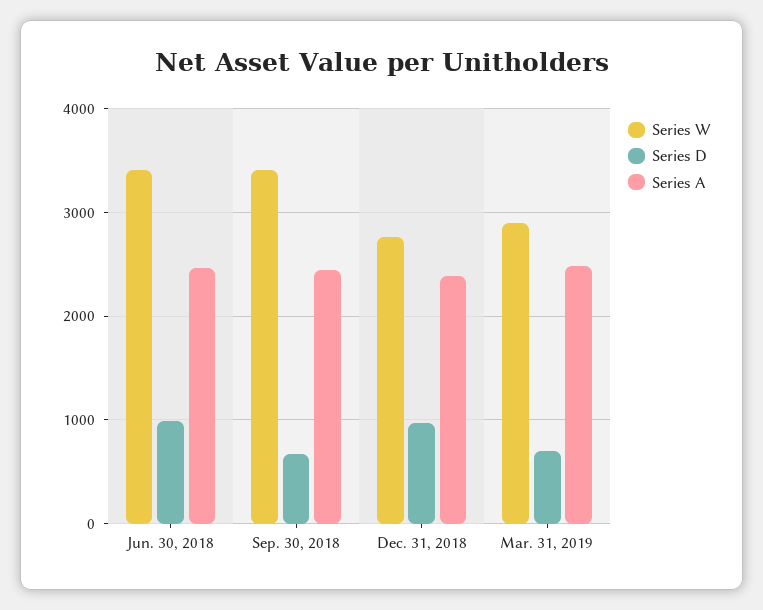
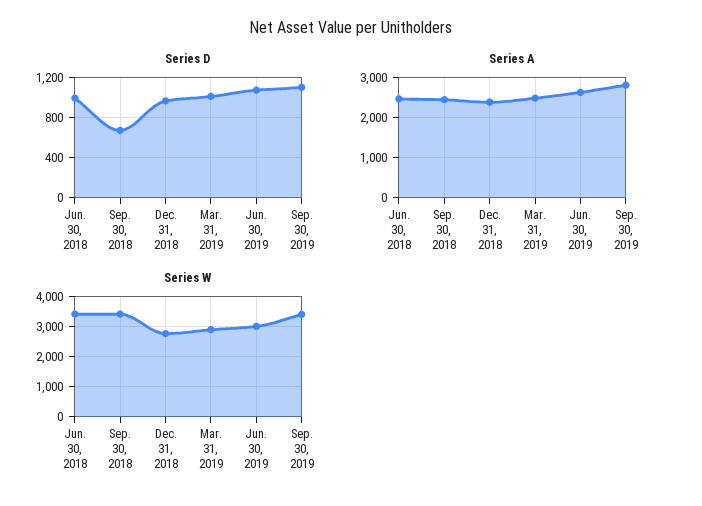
Series D, Mar. 31, 2019: 700 -> 1000
Series D, Jun. 30, 2019: none -> 1100
Series D, Sep. 30, 2019: none -> 1100
Series A, Jun. 30, 2019: none -> 2600
Series A, Sep. 30, 2019: none -> 2800
Series W, Jun. 30, 2019: none -> 3000
Series W, Sep. 30, 2019: none -> 3400

